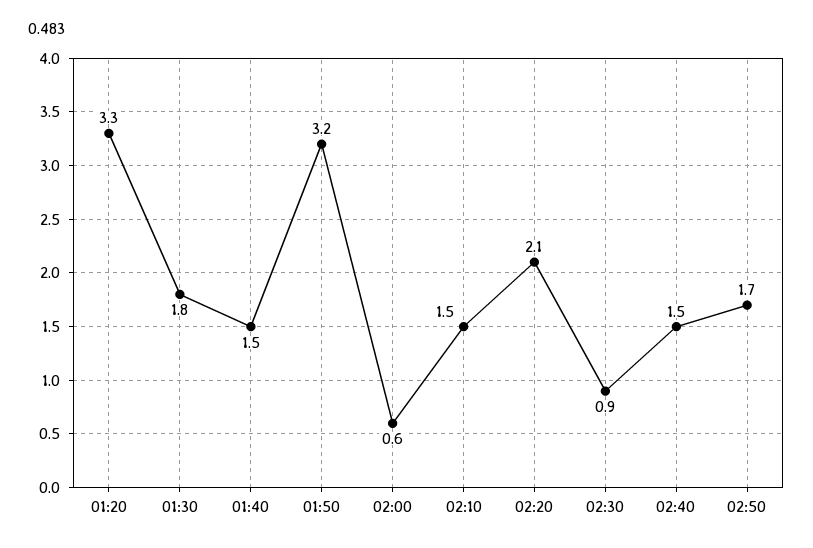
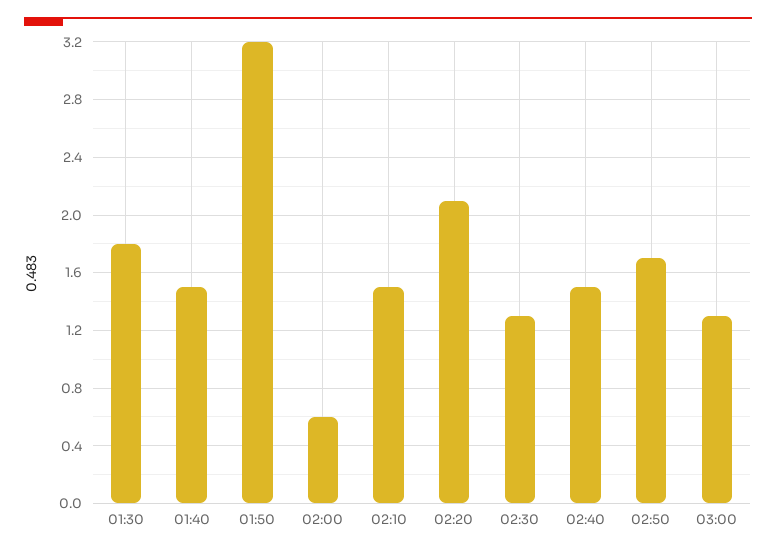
01:20: 3.3 -> none
02:30: 0.9 -> 1.3
03:00: none -> 1.3

